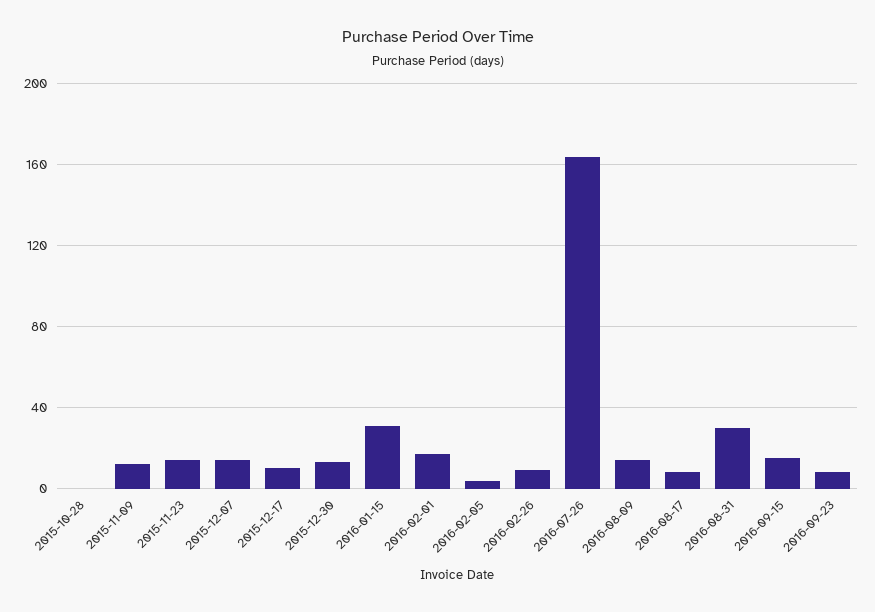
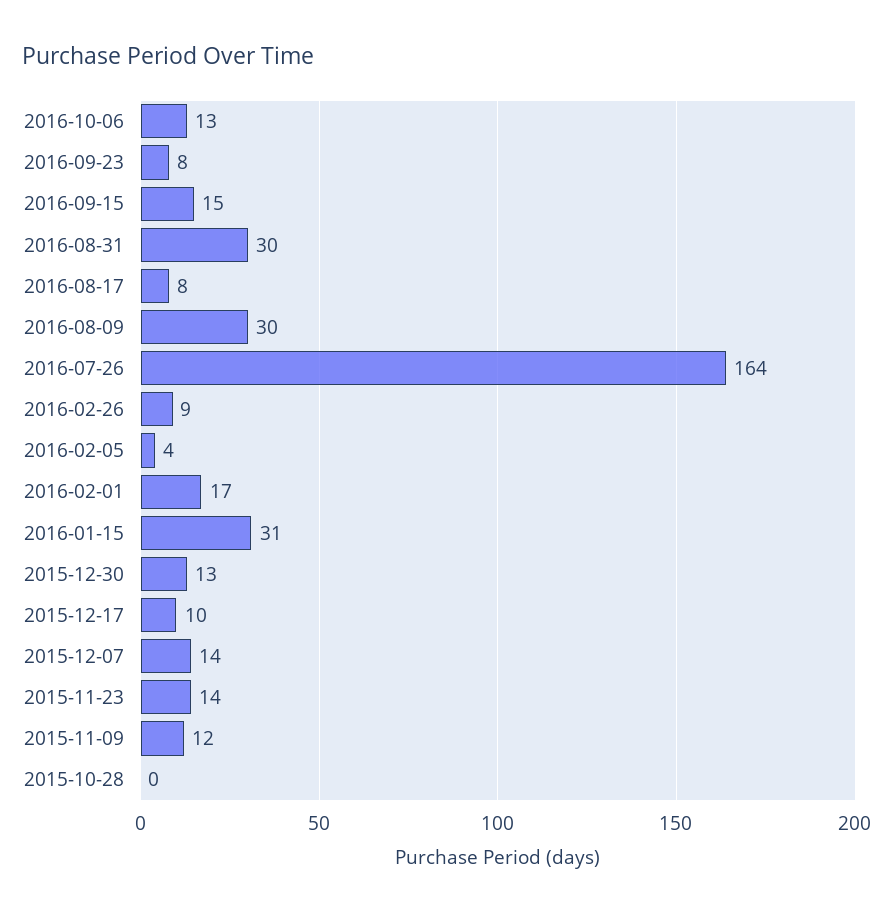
2016-08-09: 15 -> 30
2016-10-06: none -> 13

